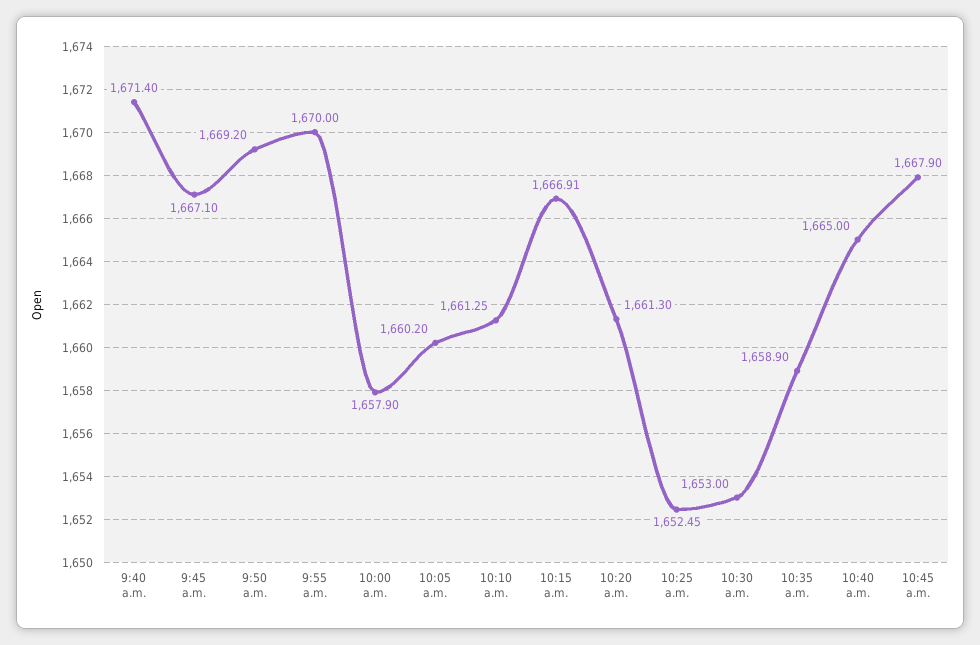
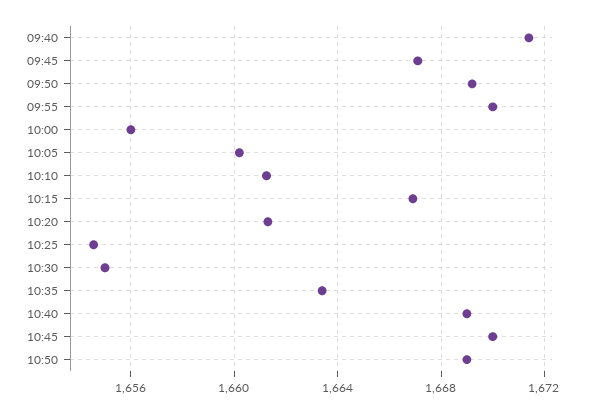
10:00 a.m.: 1657.9 -> 1656
10:25 a.m.: 1652.45 -> 1654.5
10:30 a.m.: 1653 -> 1655
10:35 a.m.: 1658.9 -> 1663.5
10:40 a.m.: 1665 -> 1669
10:45 a.m.: 1667.9 -> 1670
10:50: none -> 1669

